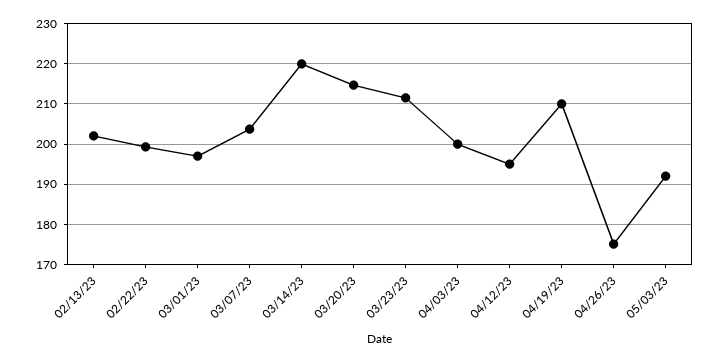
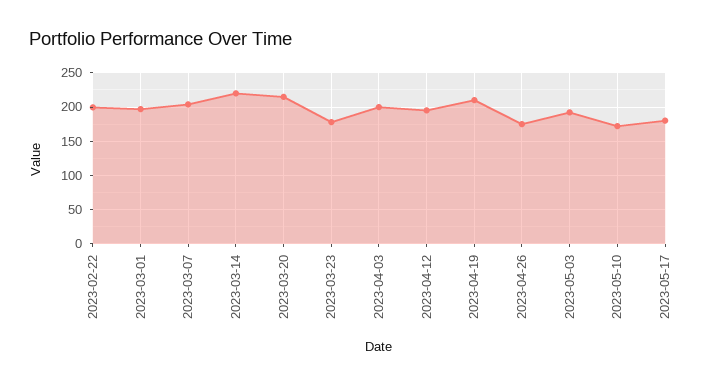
02/13/23: 202 -> none
03/23/23: 212 -> 180
2023-05-10: none -> 170
2023-05-17: none -> 180

